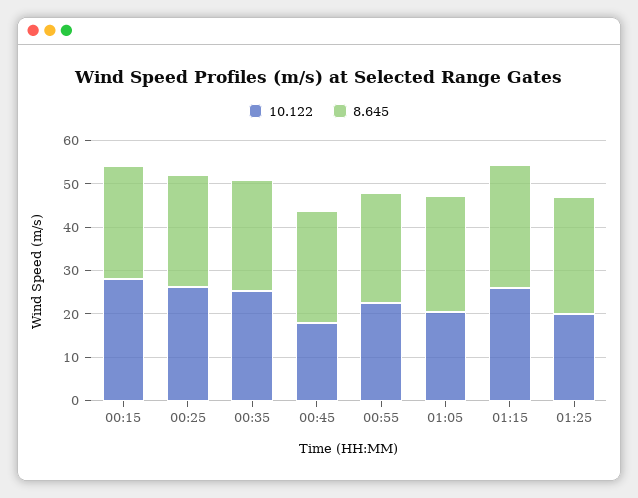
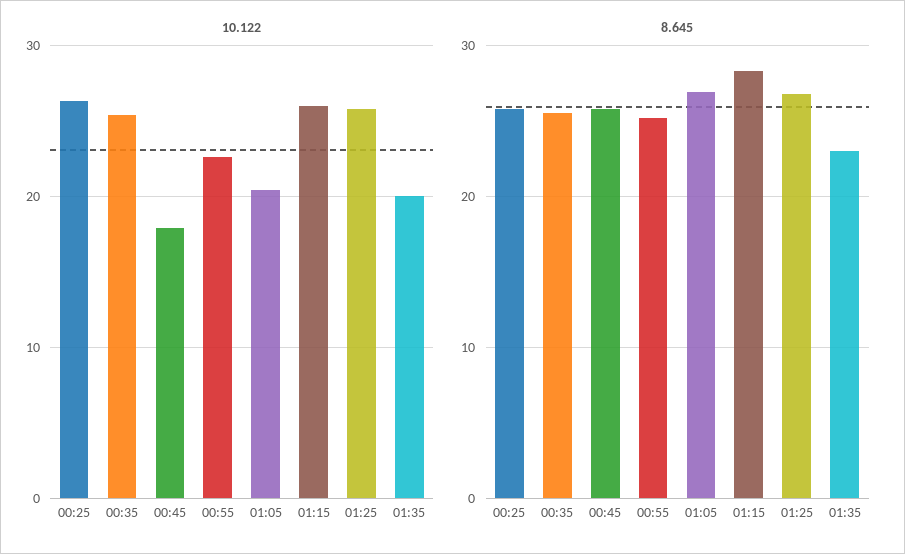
10.122, 00:15: 28 -> none
8.645, 00:15: 26 -> none
10.122, 01:25: 20 -> 26
10.122, 01:35: none -> 20
8.645, 01:35: none -> 23

